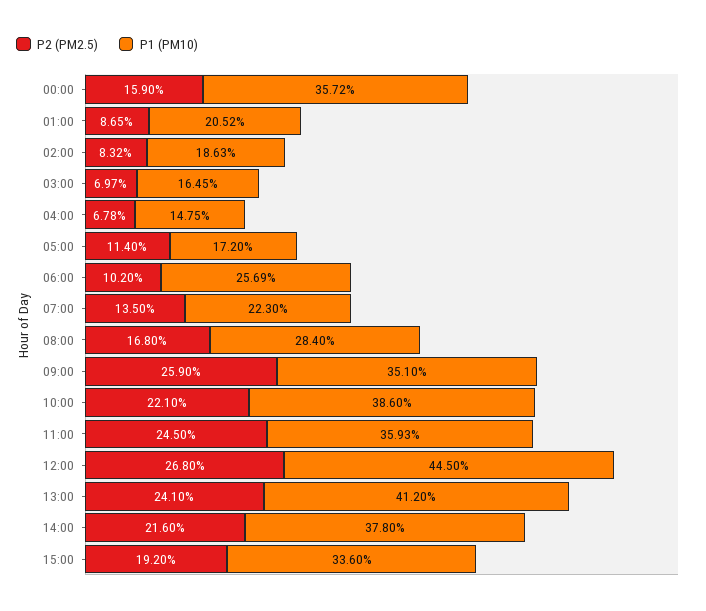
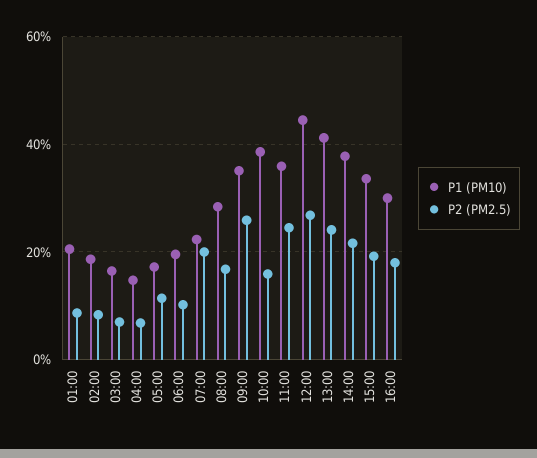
P2 (PM2.5), 00:00: 15.9 -> none
P1 (PM10), 00:00: 35.72 -> none
P1 (PM10), 06:00: 25.69 -> 20
P2 (PM2.5), 07:00: 13.5 -> 20
P2 (PM2.5), 10:00: 22.1 -> 16
P1 (PM10), 16:00: none -> 30
P2 (PM2.5), 16:00: none -> 18

